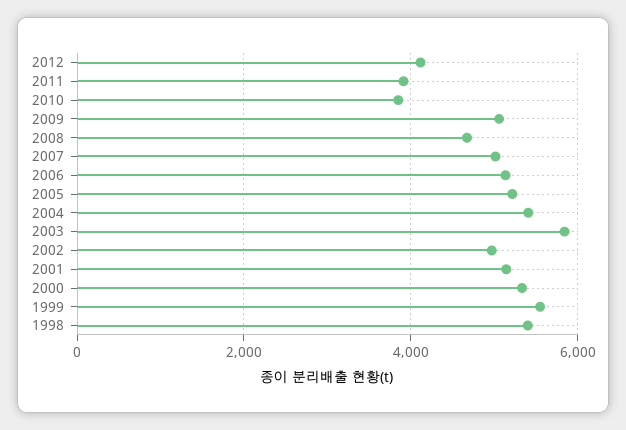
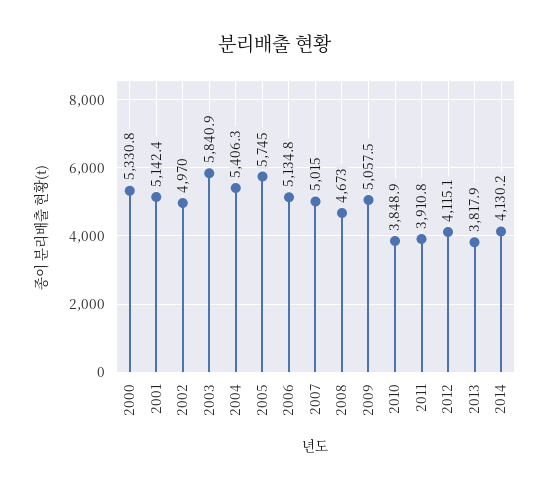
2005: 5200 -> 5745
1999: 5600 -> none
1998: 5400 -> none
2013: none -> 3817.9
2014: none -> 4130.2

